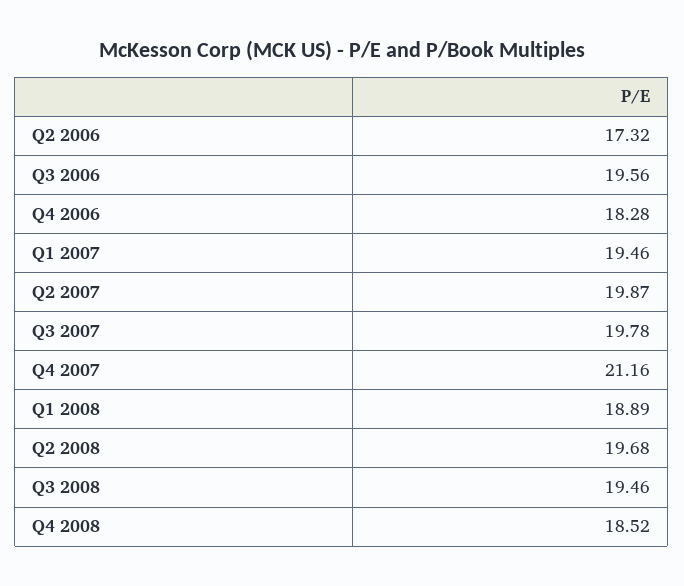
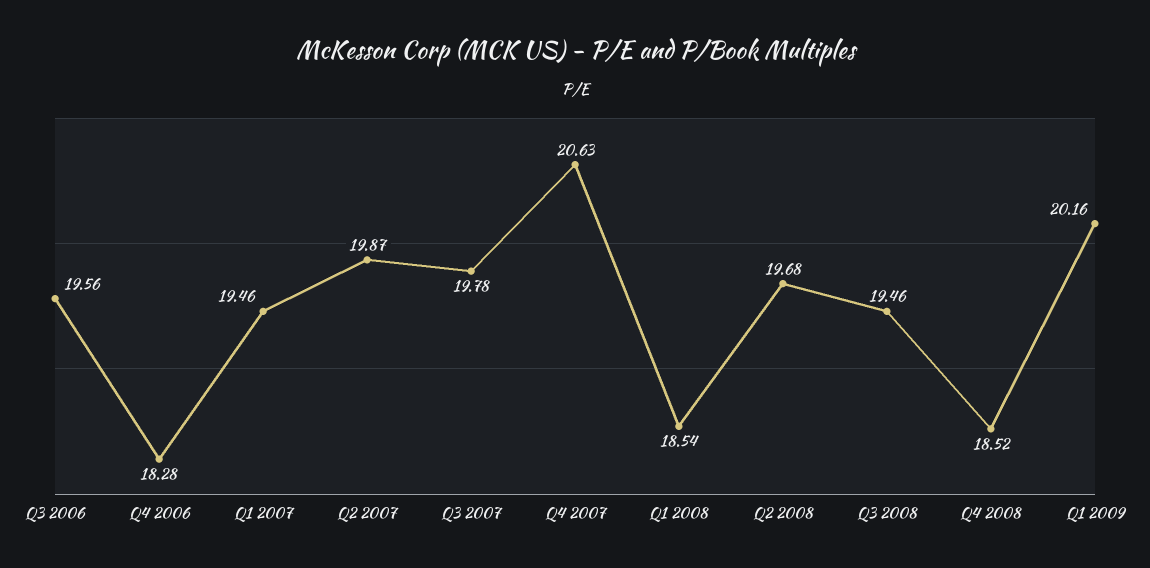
Q2 2006: 17.32 -> none
Q4 2007: 21.16 -> 20.63
Q1 2008: 18.89 -> 18.54
Q1 2009: none -> 20.16

